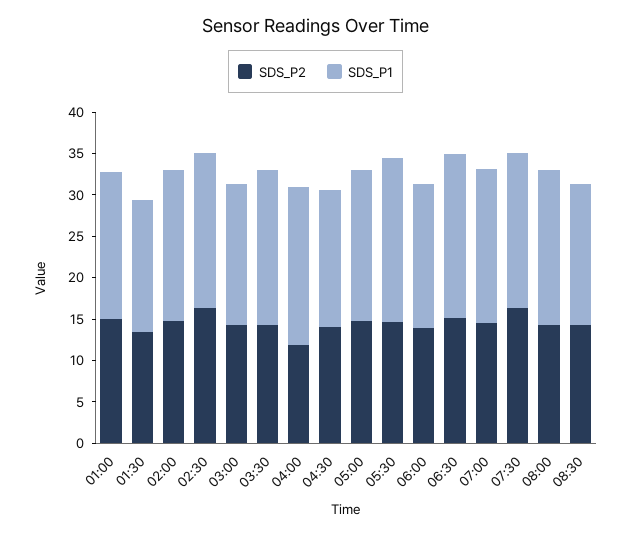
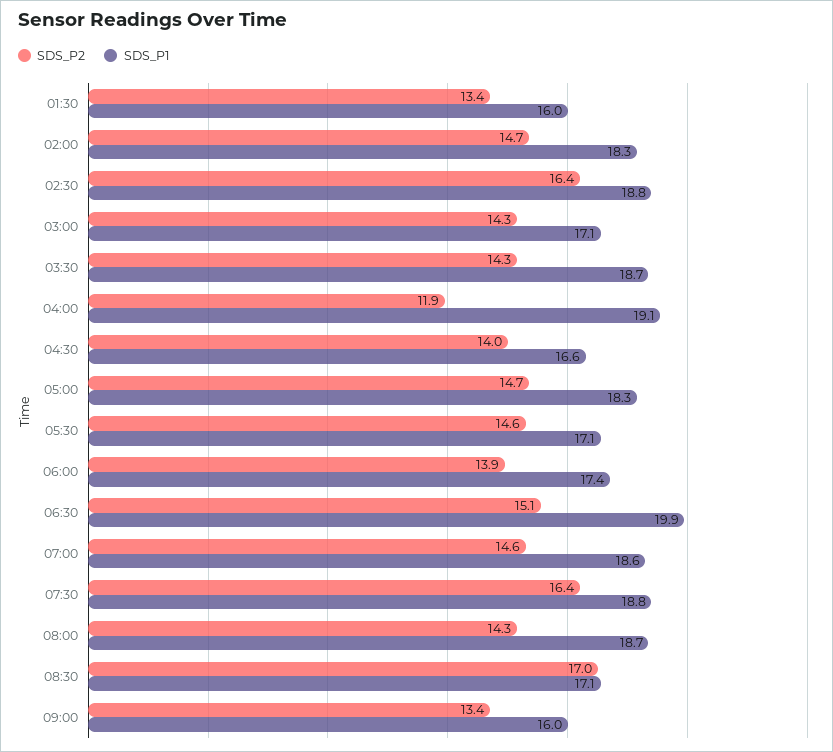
SDS_P2, 01:00: 15 -> none
SDS_P1, 01:00: 18 -> none
SDS_P1, 05:30: 20 -> 17.1
SDS_P2, 08:30: 14 -> 17
SDS_P2, 09:00: none -> 13.4
SDS_P1, 09:00: none -> 16

